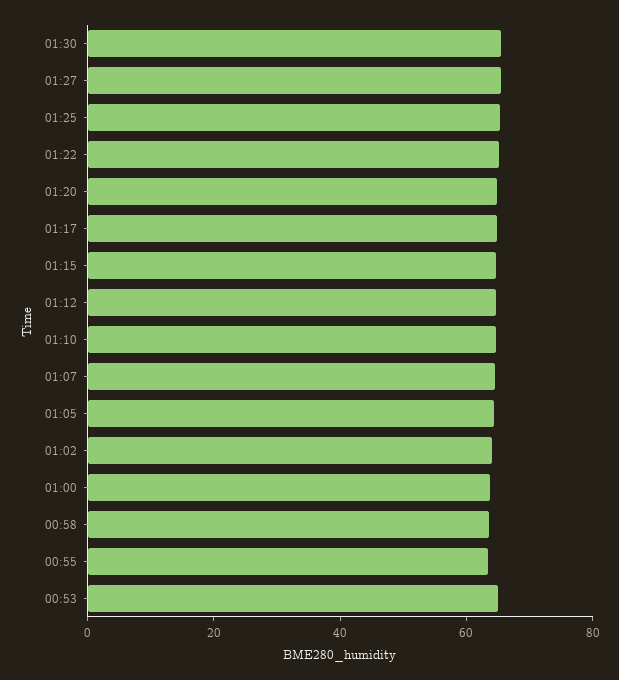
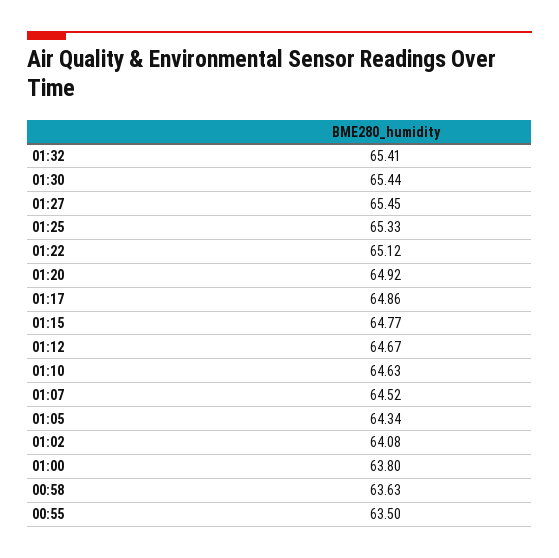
00:53: 65 -> none
01:32: none -> 65.41

